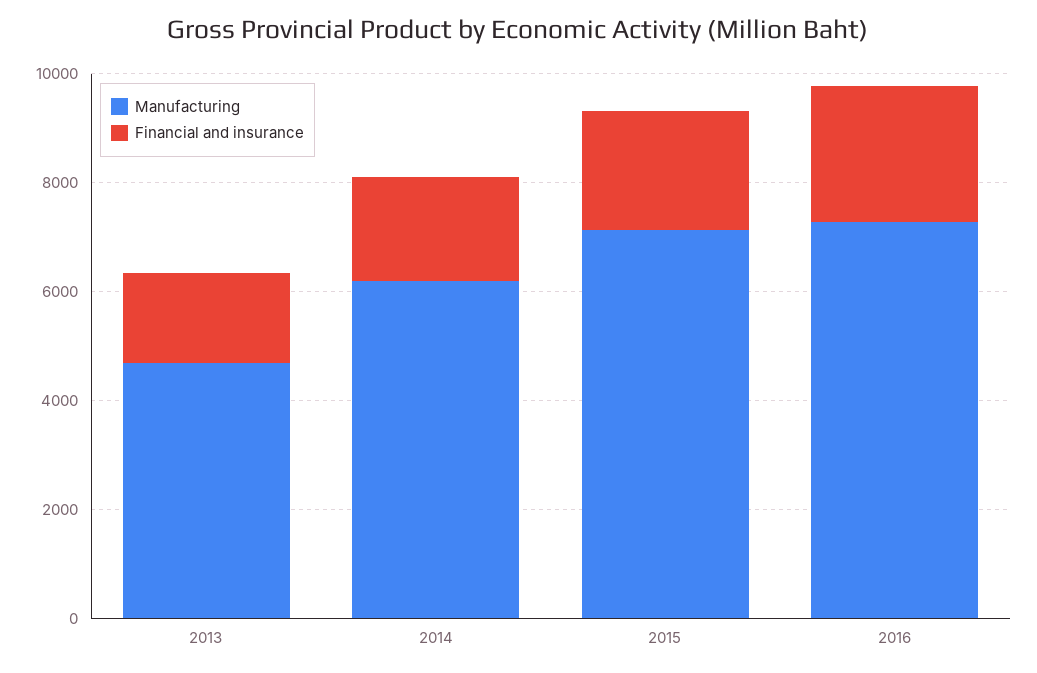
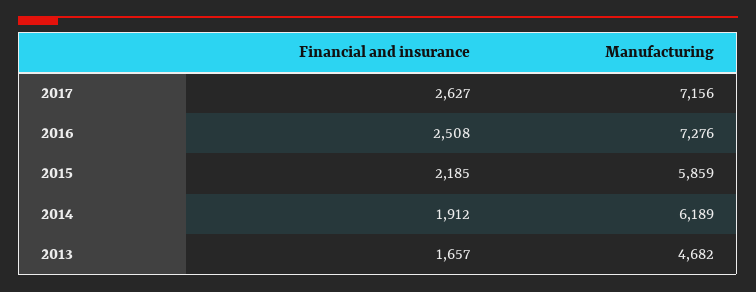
Manufacturing, 2015: 7000 -> 5859
Financial and insurance, 2017: none -> 2627
Manufacturing, 2017: none -> 7156

